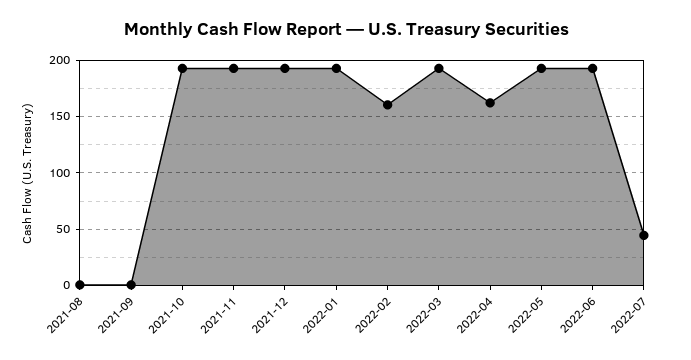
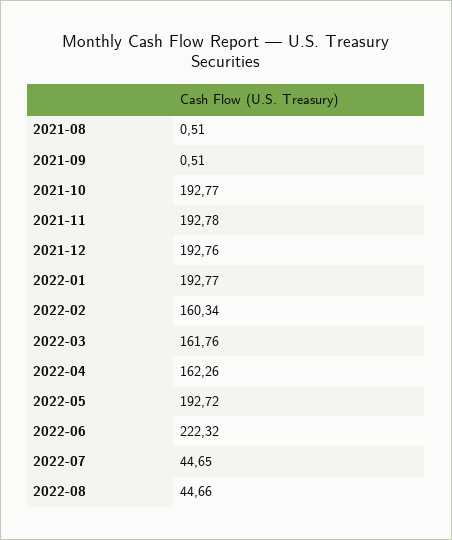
2022-03: 190 -> 161.76
2022-06: 190 -> 222.32
2022-08: none -> 44.66

